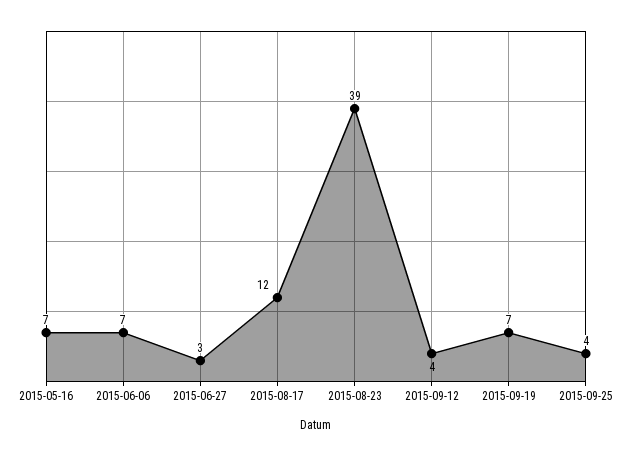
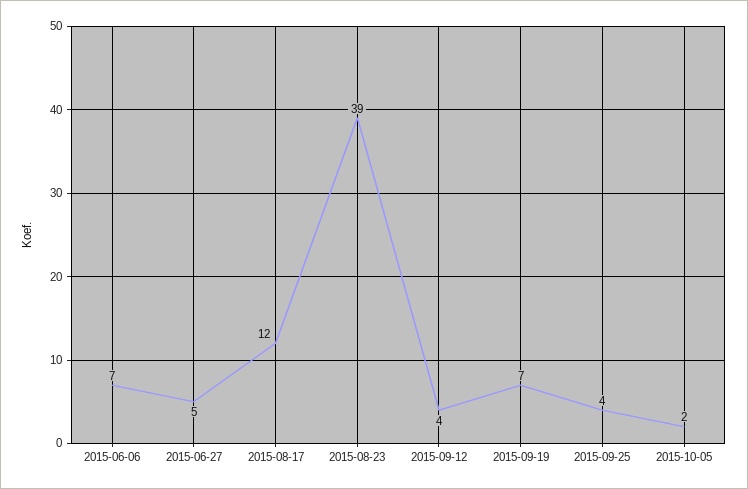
2015-05-16: 7 -> none
2015-06-27: 3 -> 5
2015-10-05: none -> 2

